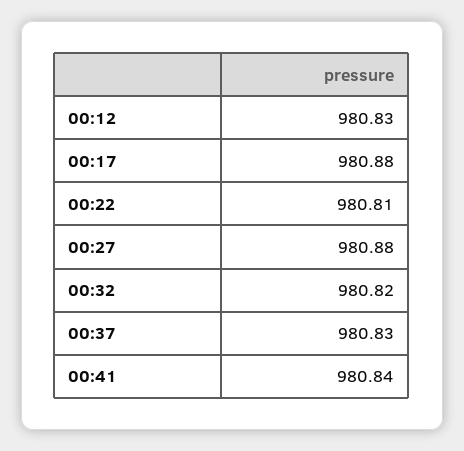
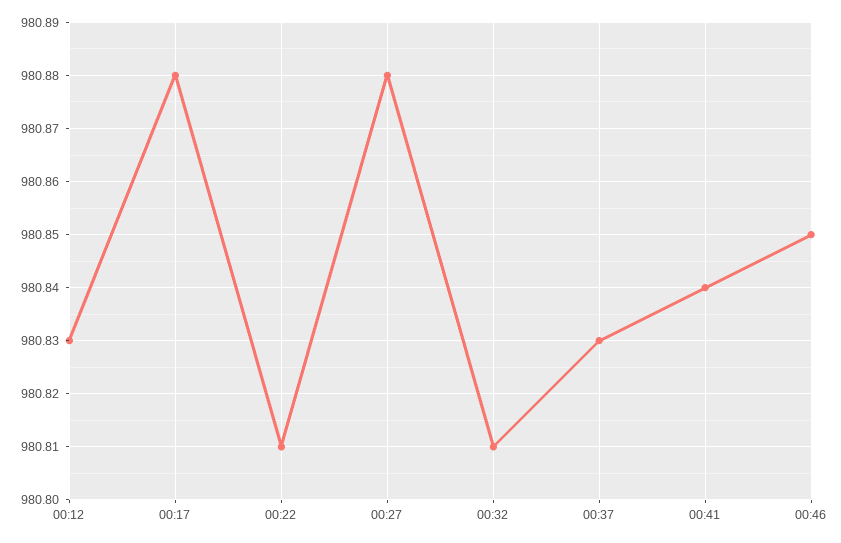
00:32: 980.82 -> 980.81
00:46: none -> 980.85

